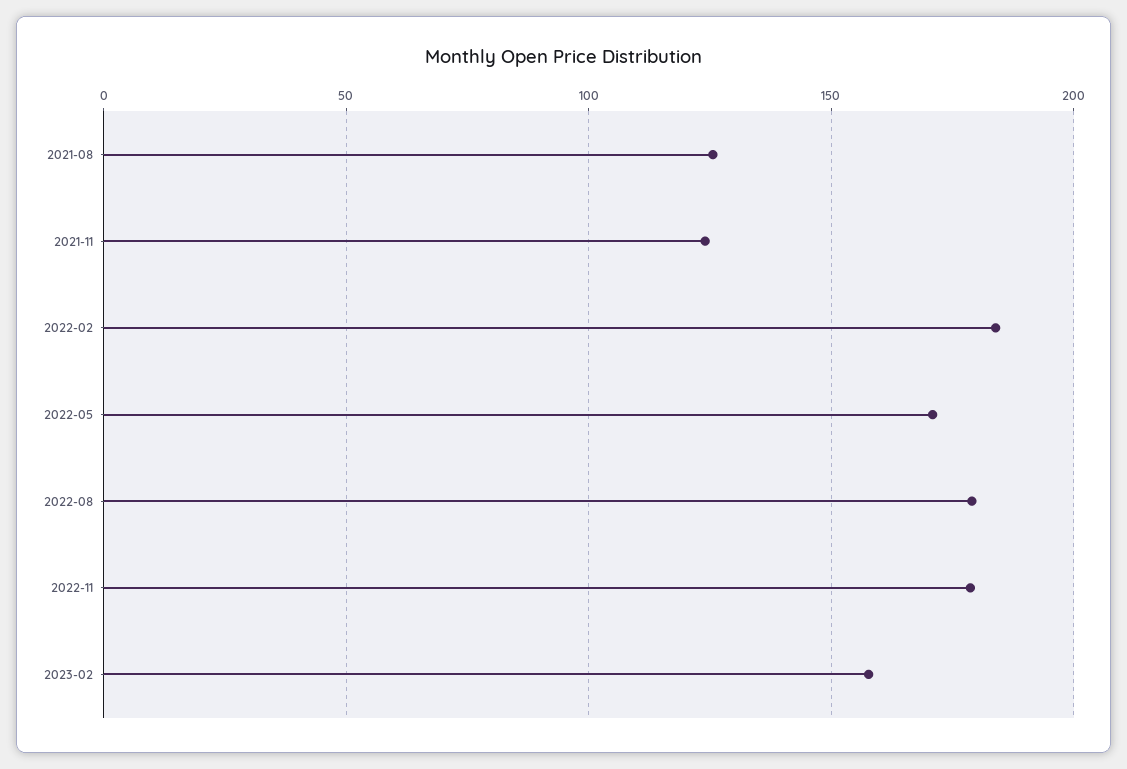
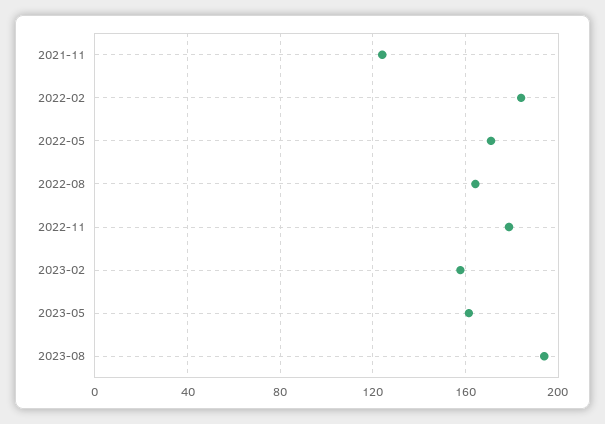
2021-08: 125 -> none
2022-08: 180 -> 165
2023-05: none -> 160
2023-08: none -> 195

